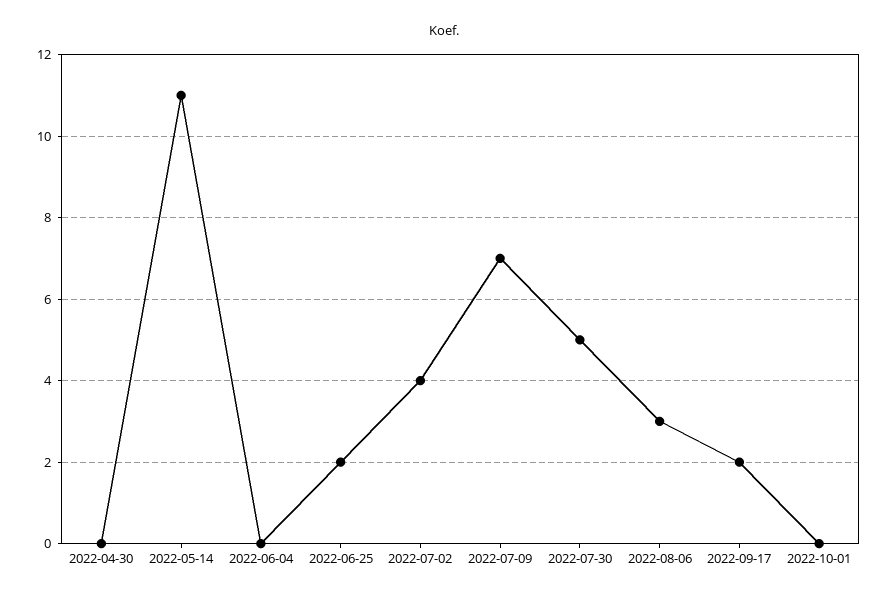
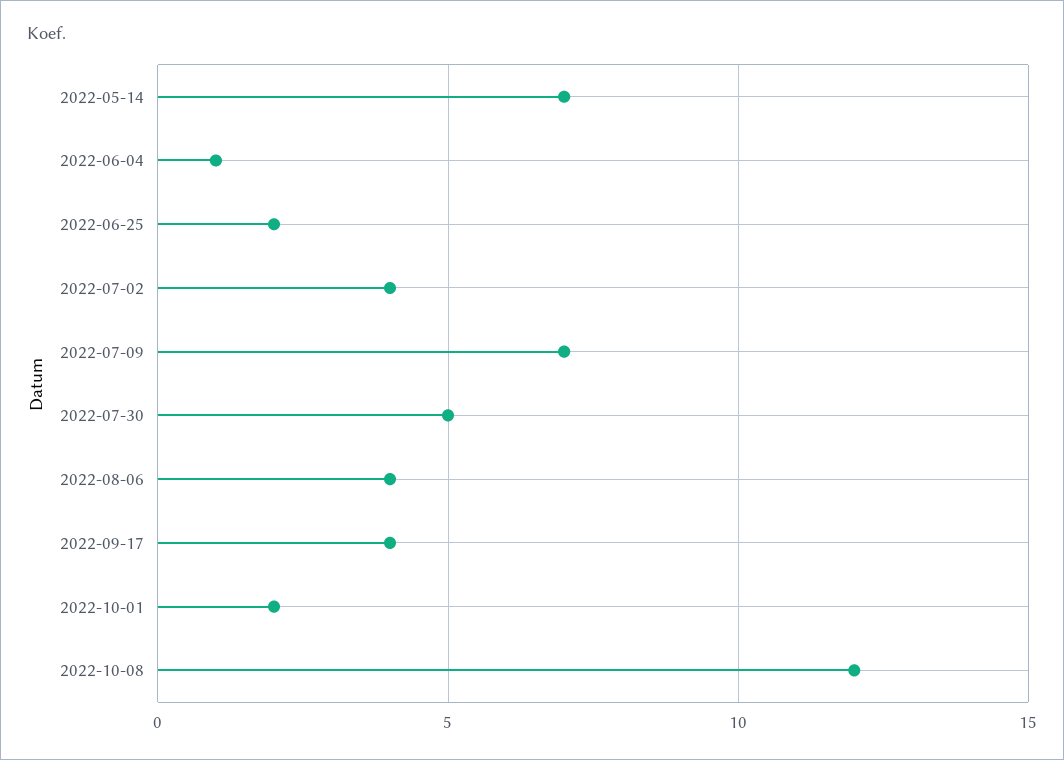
2022-04-30: 0 -> none
2022-05-14: 11 -> 7
2022-06-04: 0 -> 1
2022-08-06: 3 -> 4
2022-09-17: 2 -> 4
2022-10-01: 0 -> 2
2022-10-08: none -> 12

